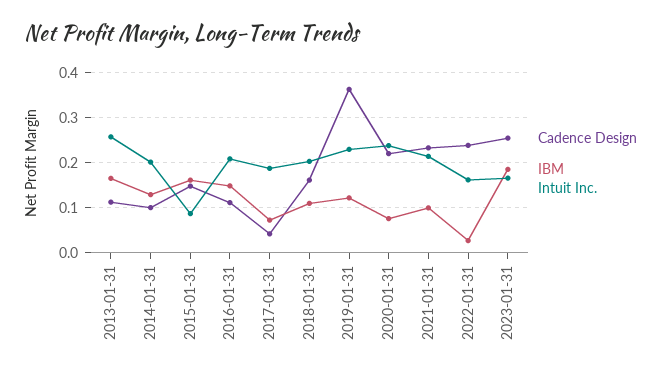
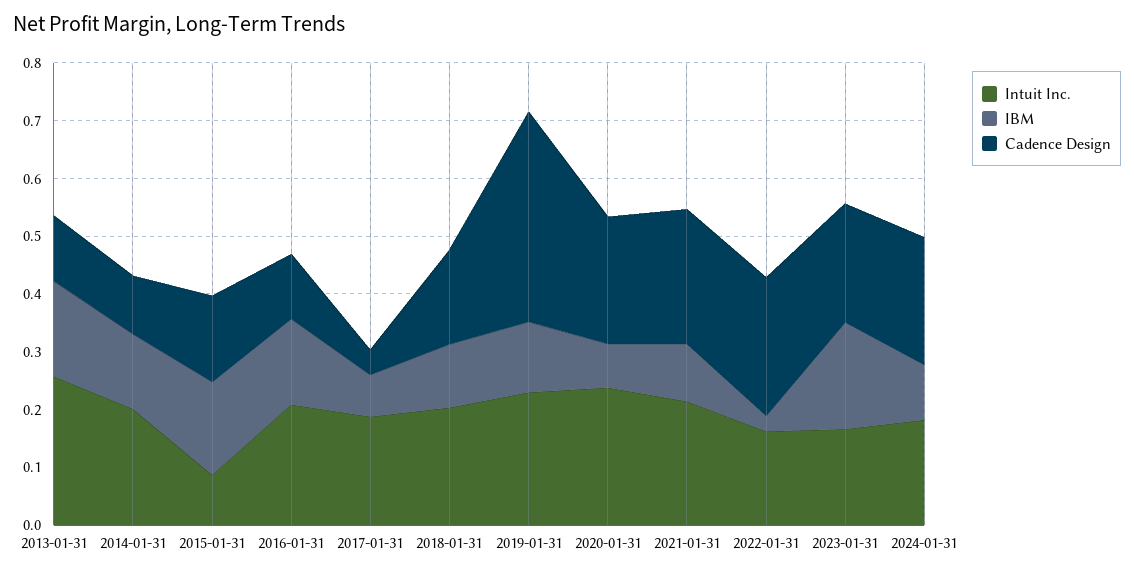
Cadence Design, 2023-01-31: 0.26 -> 0.2
Intuit Inc., 2024-01-31: none -> 0.18
IBM, 2024-01-31: none -> 0.1
Cadence Design, 2024-01-31: none -> 0.22

